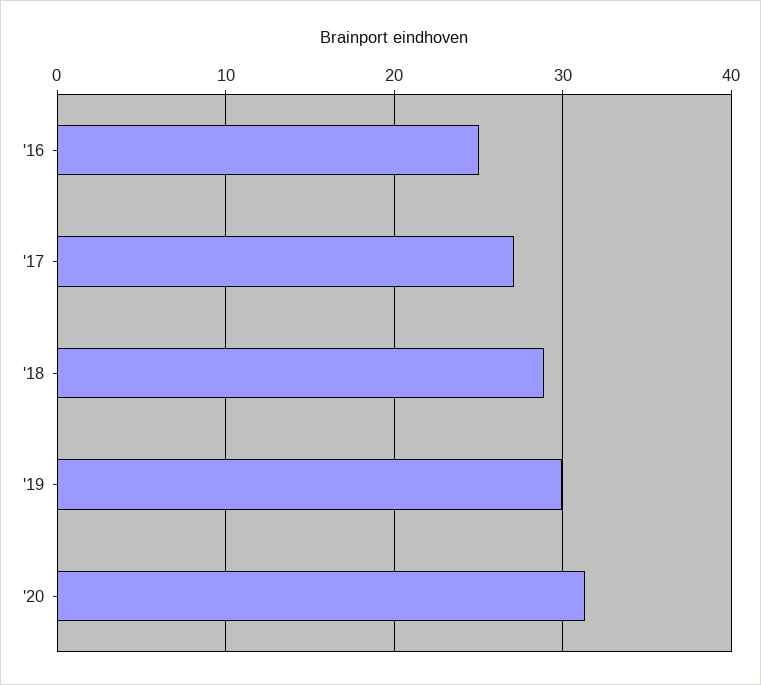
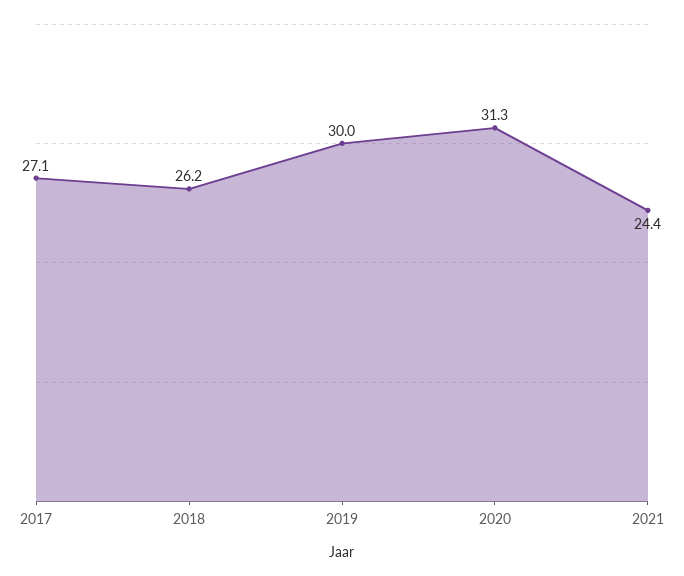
'16: 25 -> none
'18: 29 -> 26.2
2021: none -> 24.4

